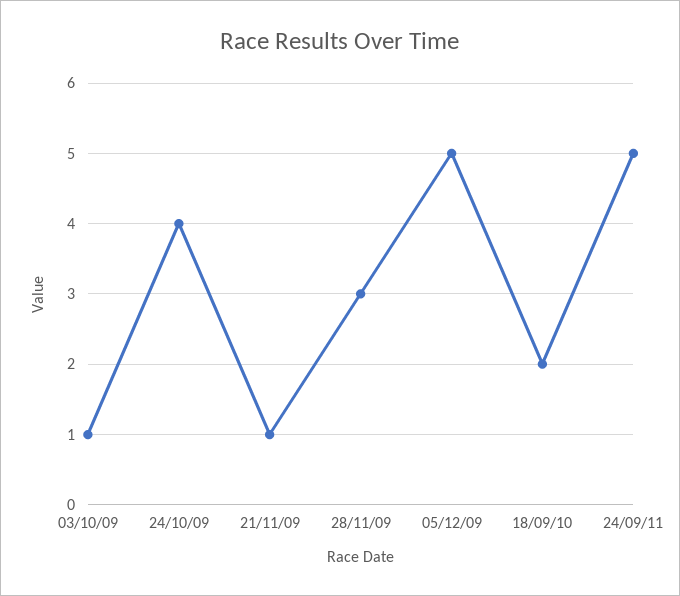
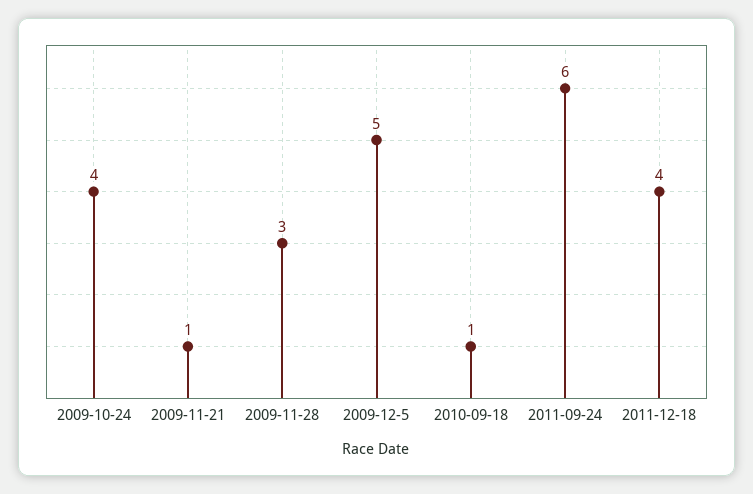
03/10/09: 1 -> none
18/09/10: 2 -> 1
24/09/11: 5 -> 6
2011-12-18: none -> 4

